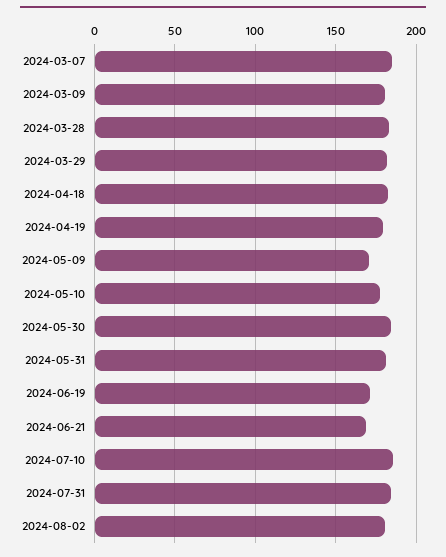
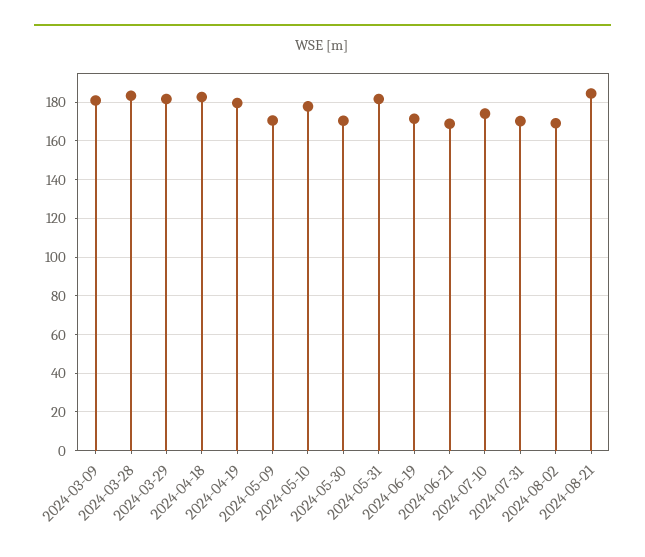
2024-03-07: 185 -> none
2024-05-30: 185 -> 170
2024-07-10: 185 -> 175
2024-07-31: 185 -> 170
2024-08-02: 180 -> 170
2024-08-21: none -> 185

